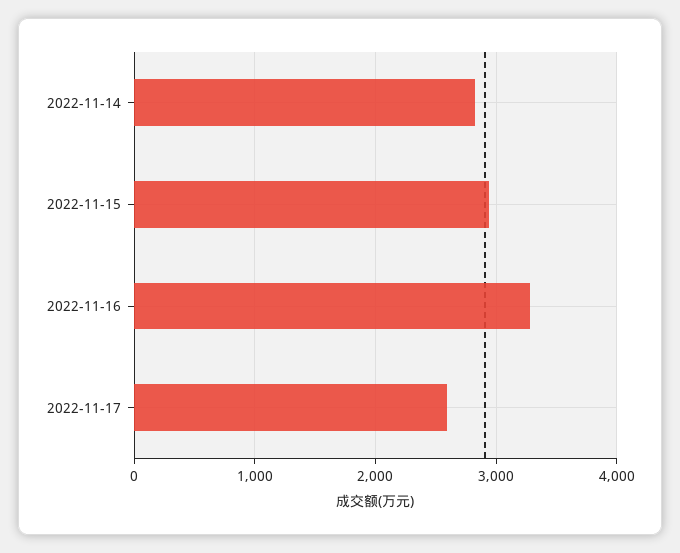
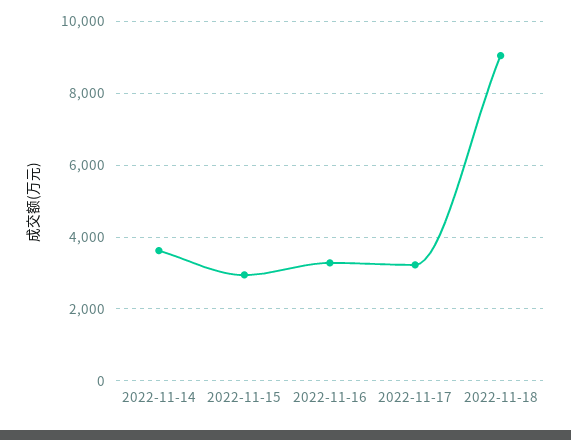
2022-11-14: 2800 -> 3600
2022-11-17: 2600 -> 3200
2022-11-18: none -> 9000

